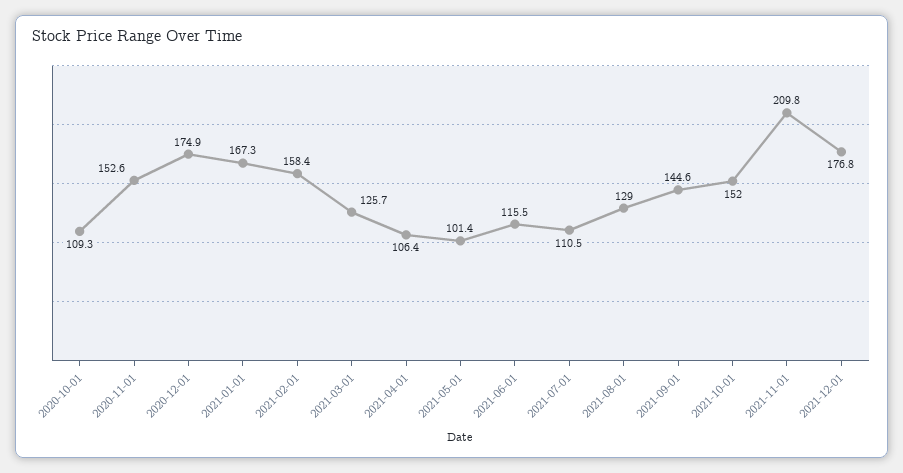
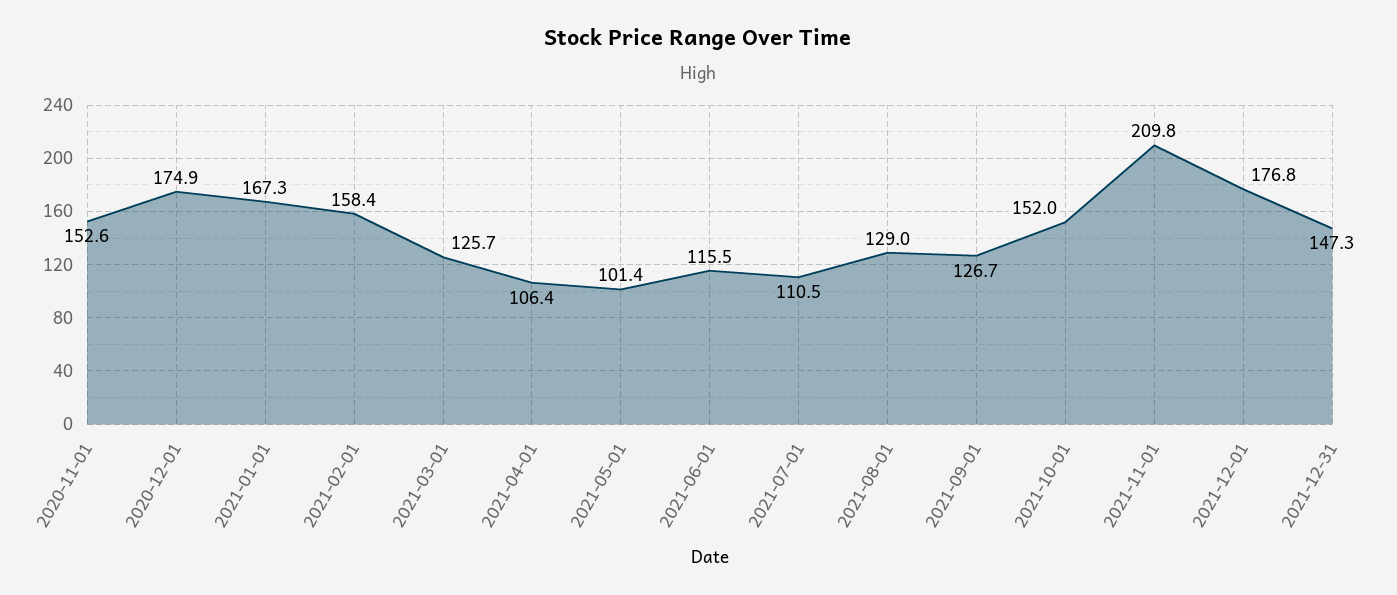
2020-10-01: 109.3 -> none
2021-09-01: 144.6 -> 126.7
2021-12-31: none -> 147.3

